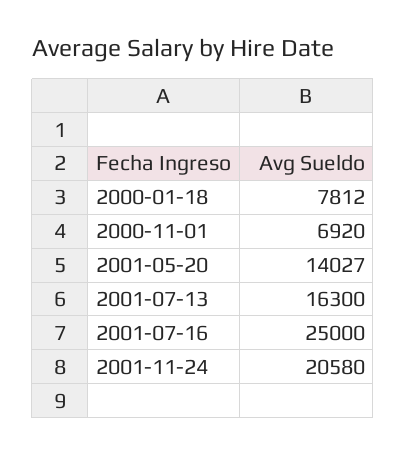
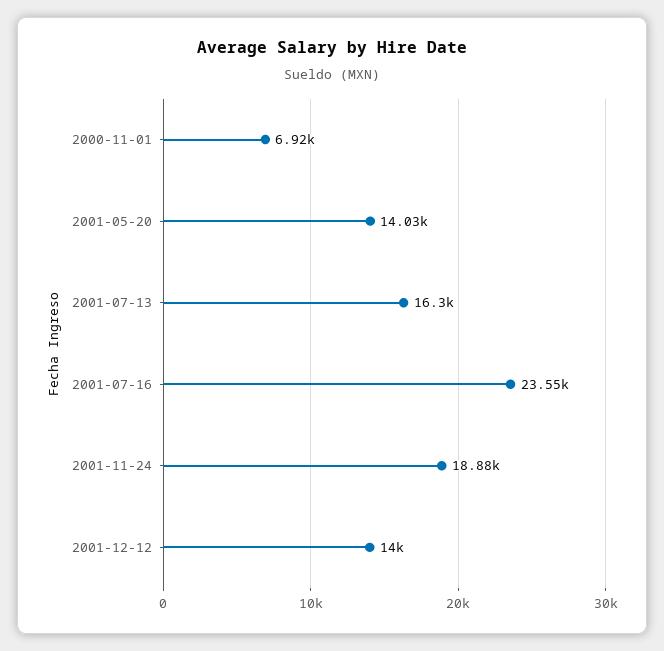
2000-01-18: 7812 -> none
2001-07-16: 25000 -> 23550
2001-11-24: 20580 -> 18880
2001-12-12: none -> 14000

